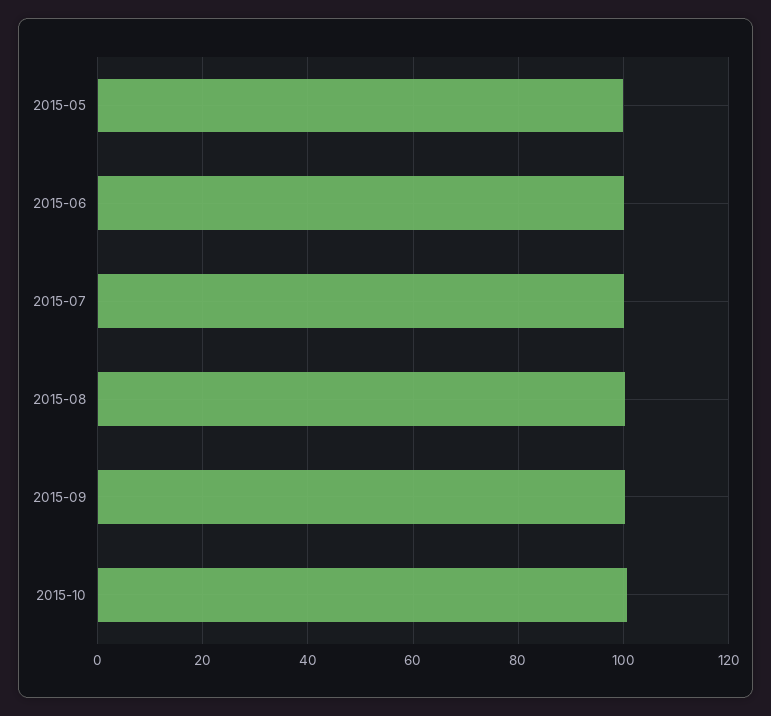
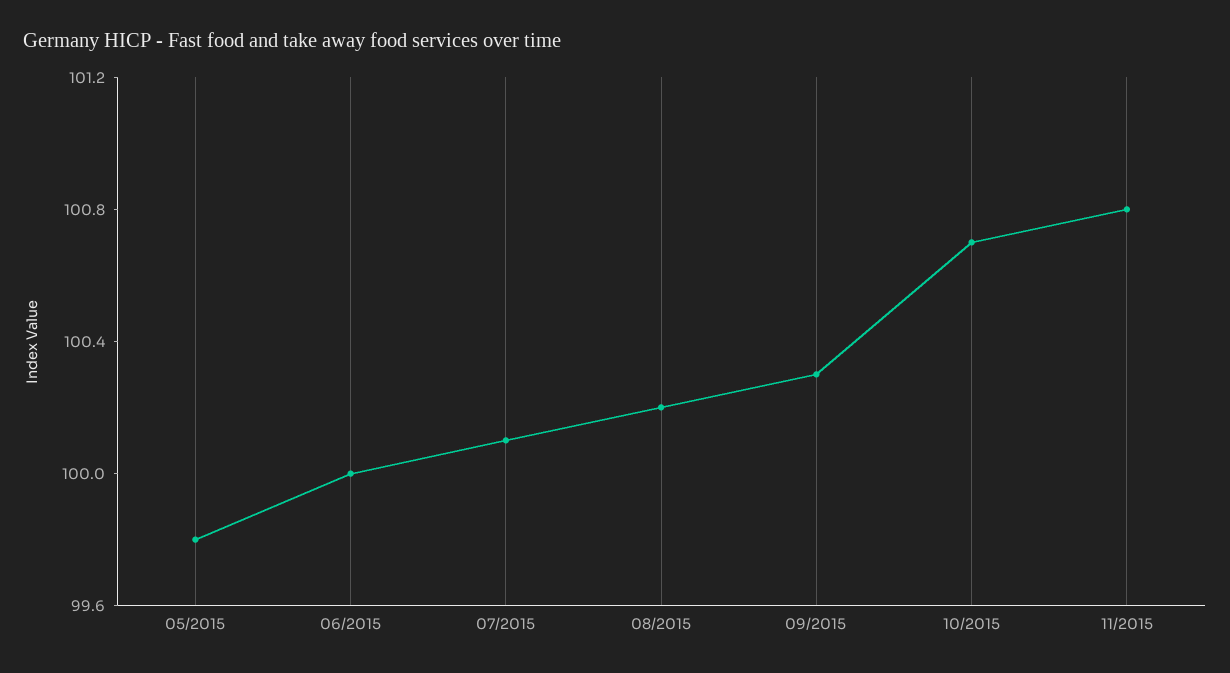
11/2015: none -> 100.8

